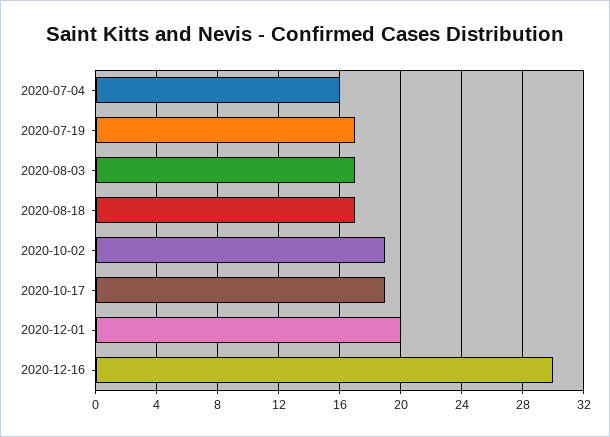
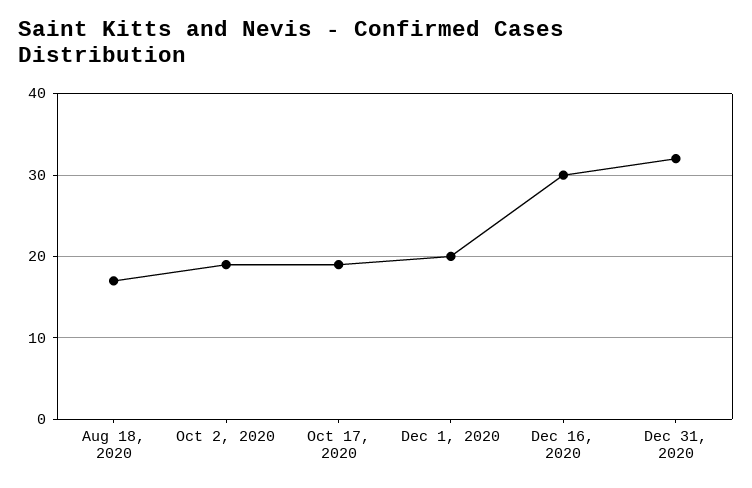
2020-07-04: 16 -> none
2020-07-19: 17 -> none
2020-08-03: 17 -> none
Dec 31, 2020: none -> 32

